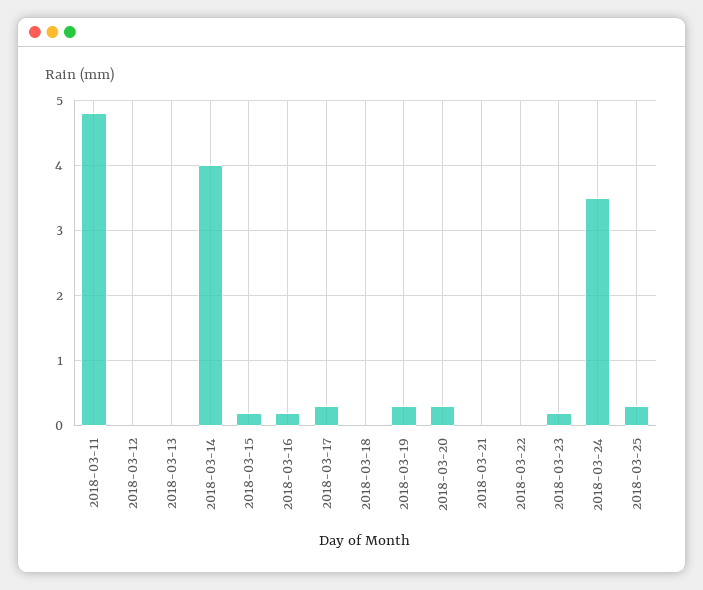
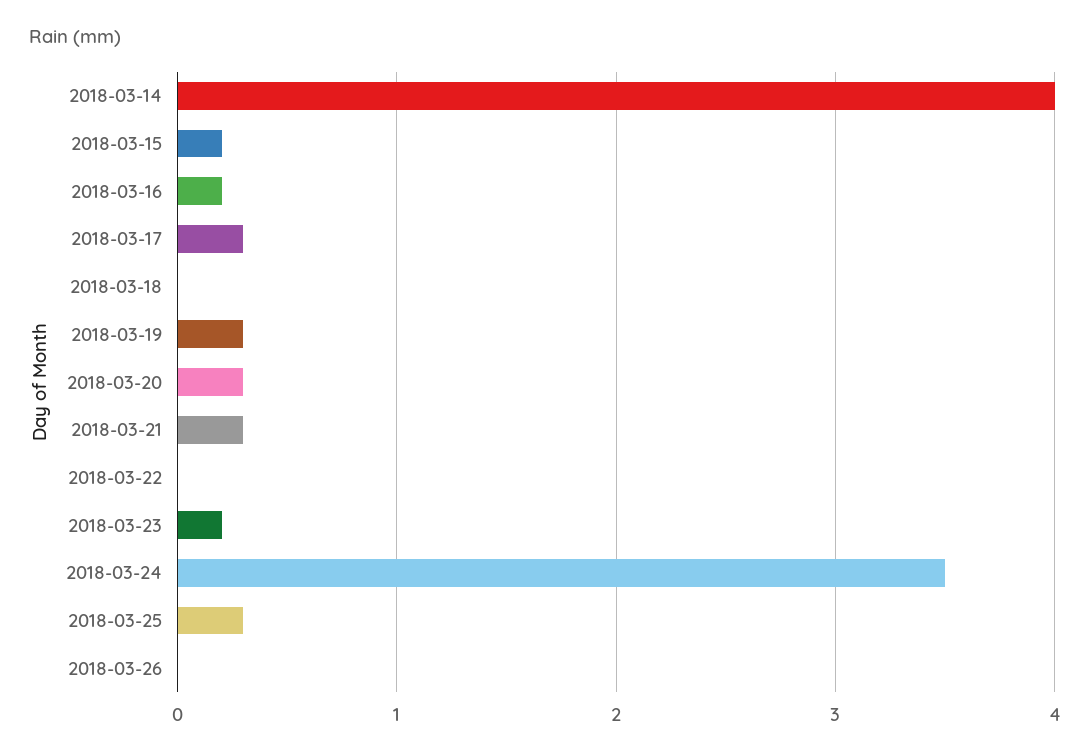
2018-03-11: 4.8 -> none
2018-03-12: 0 -> none
2018-03-13: 0 -> none
2018-03-21: 0 -> 0.3
2018-03-26: none -> 0

